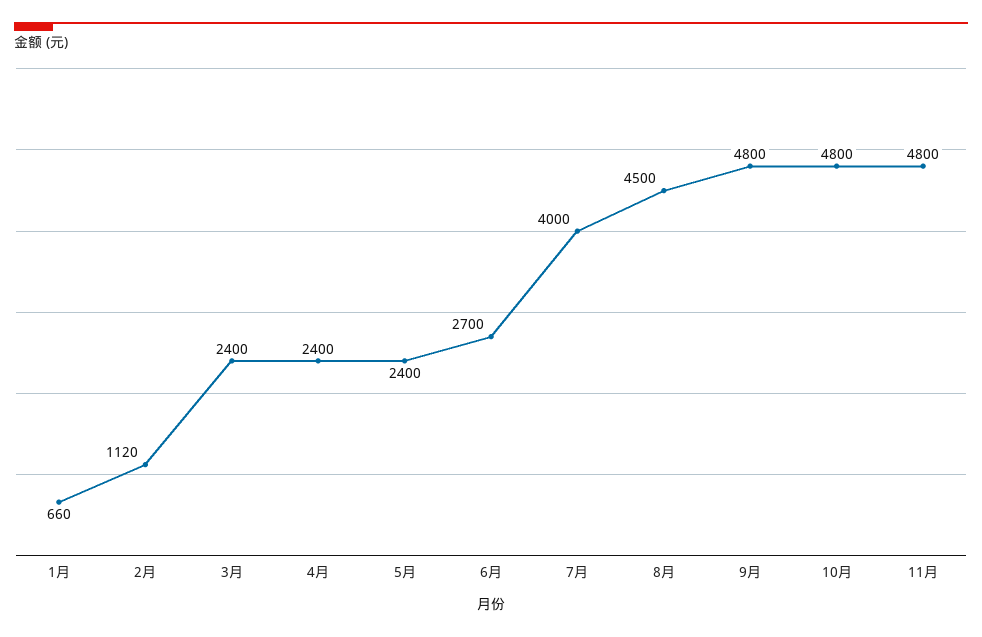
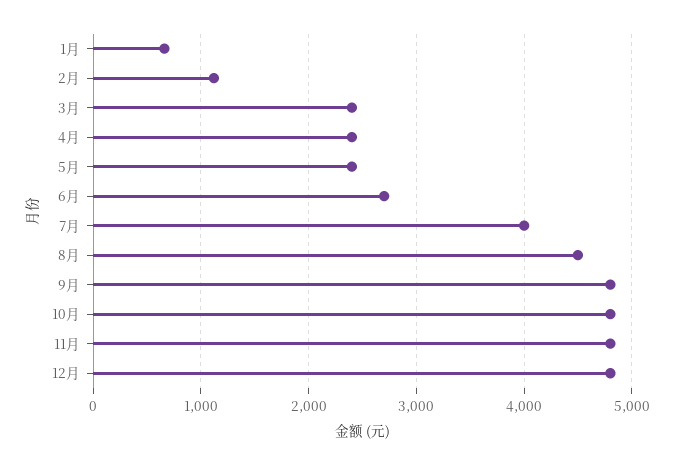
12月: none -> 4800

